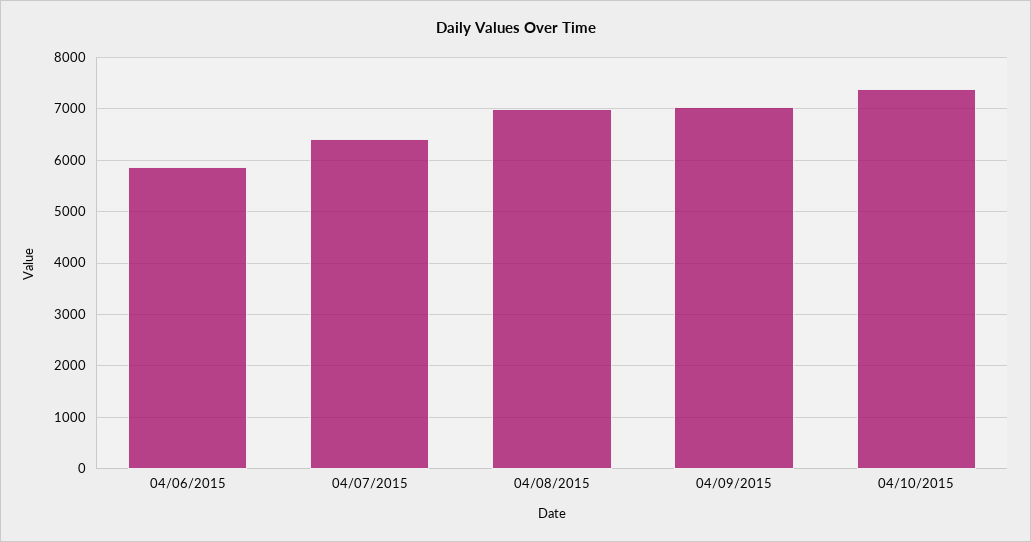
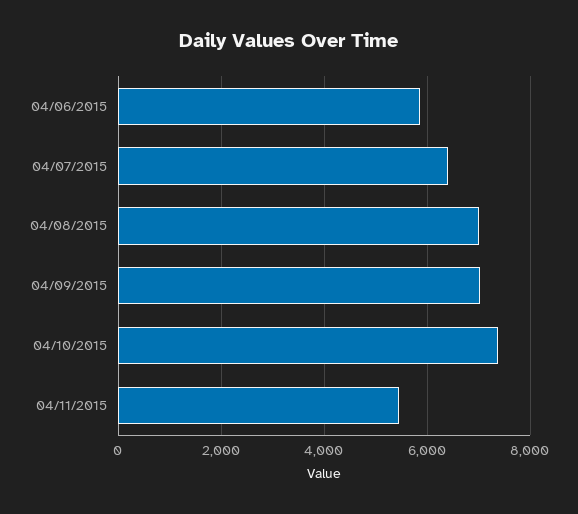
04/11/2015: none -> 5400

